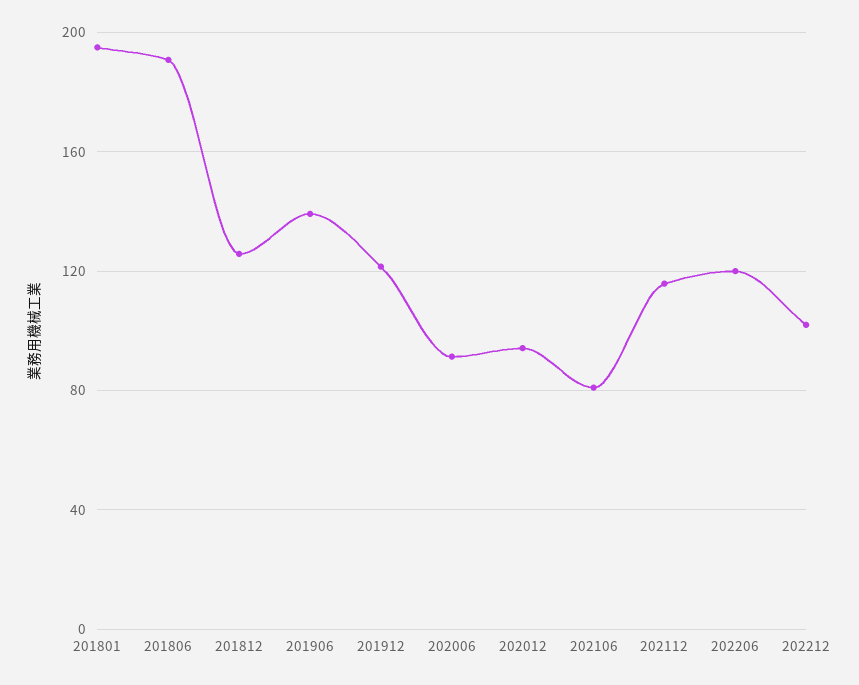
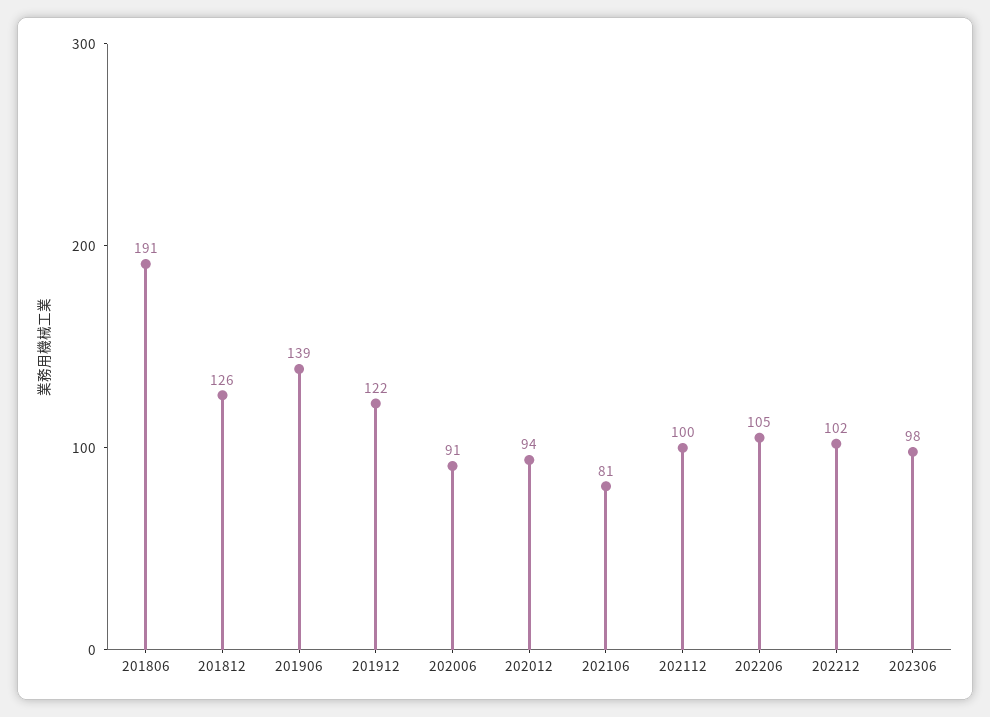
201801: 195 -> none
202112: 115 -> 100
202206: 120 -> 105
202306: none -> 98

